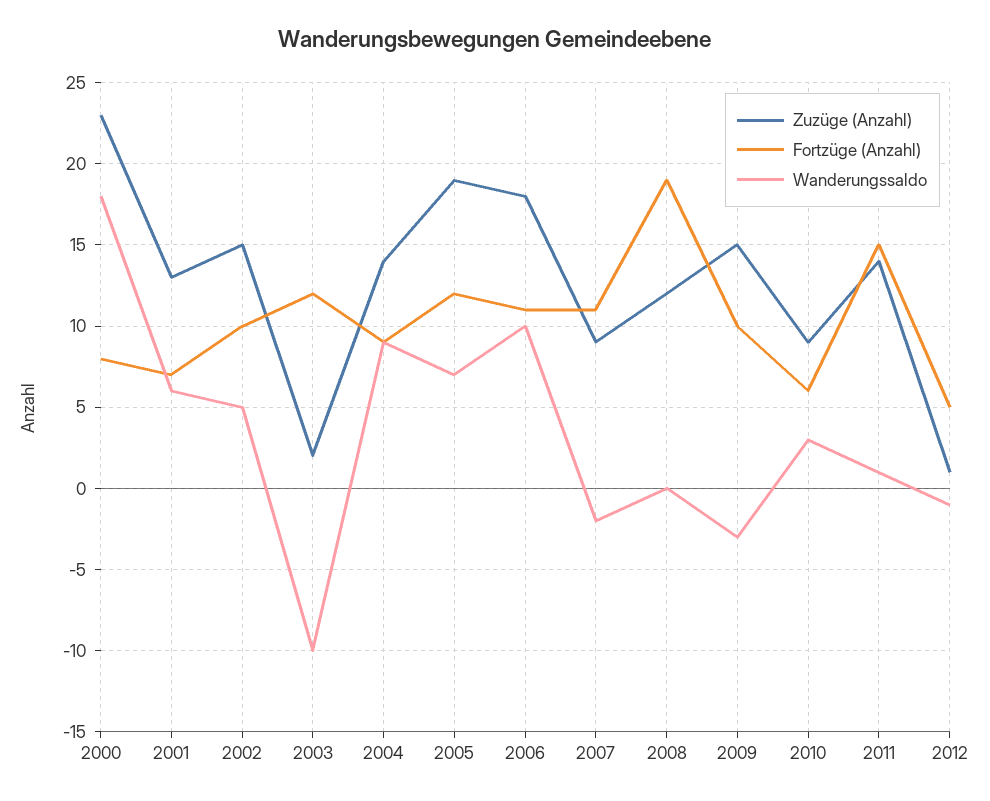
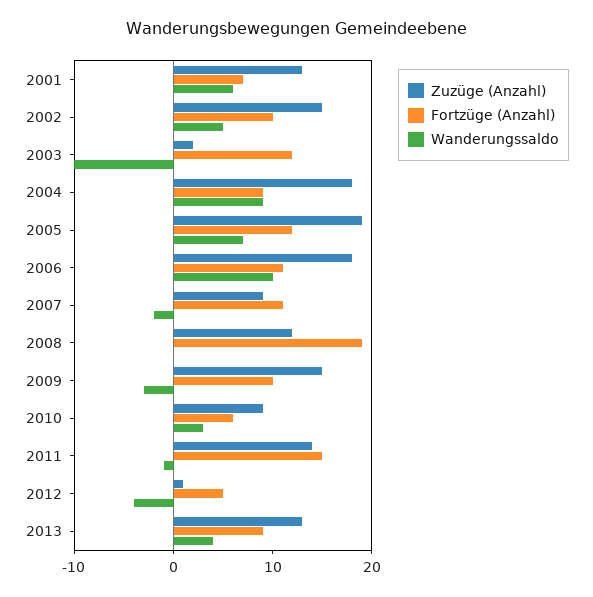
Zuzüge (Anzahl), 2000: 23 -> none
Fortzüge (Anzahl), 2000: 8 -> none
Wanderungssaldo, 2000: 18 -> none
Zuzüge (Anzahl), 2004: 14 -> 18
Wanderungssaldo, 2011: 1 -> -1
Wanderungssaldo, 2012: -1 -> -4
Zuzüge (Anzahl), 2013: none -> 13
Fortzüge (Anzahl), 2013: none -> 9
Wanderungssaldo, 2013: none -> 4

